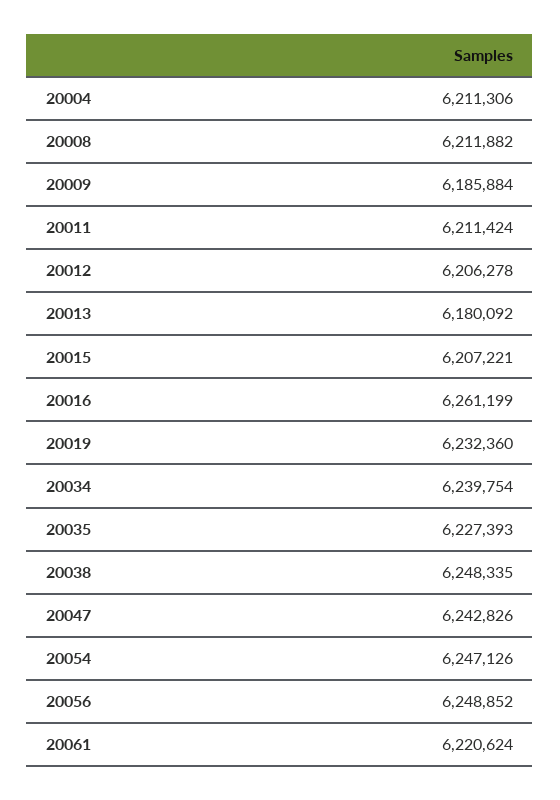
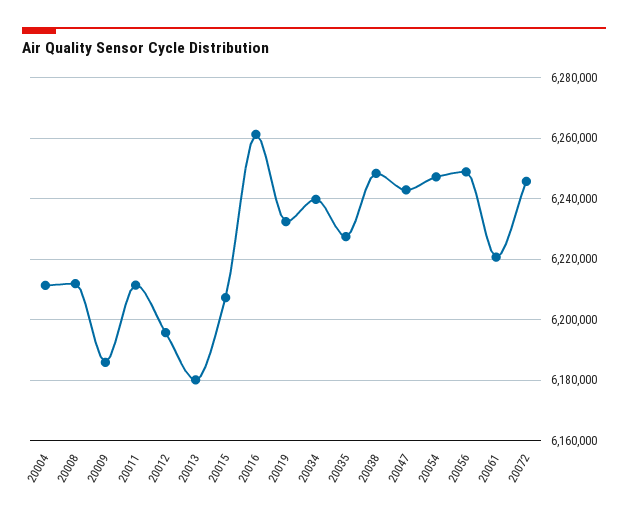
20012: 6206278 -> 6196000
20072: none -> 6246000

